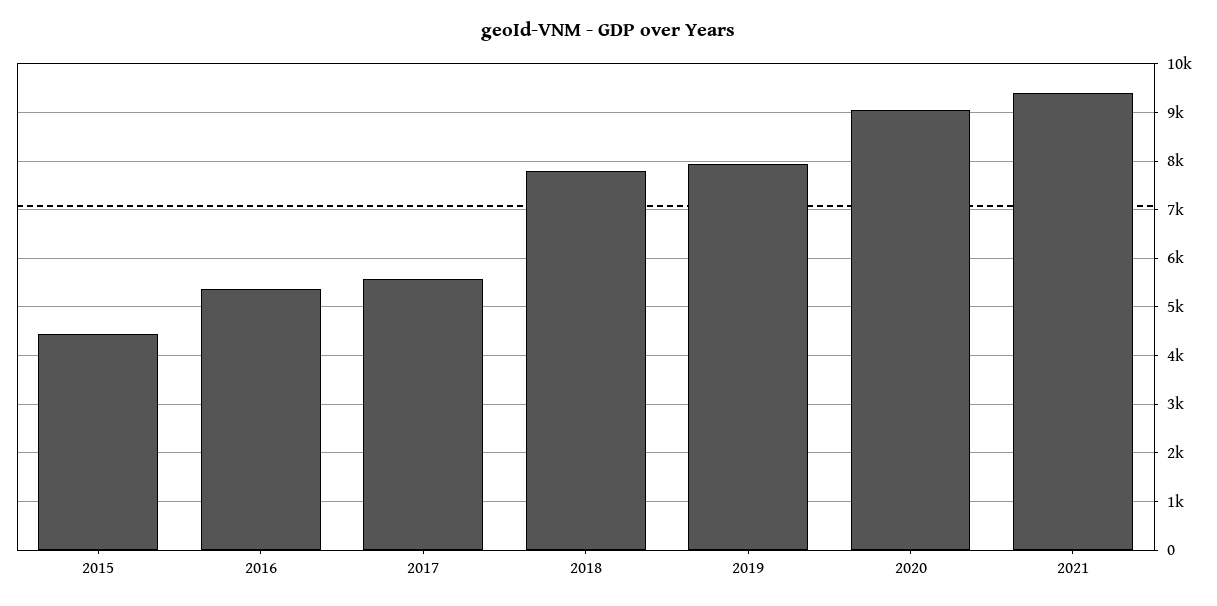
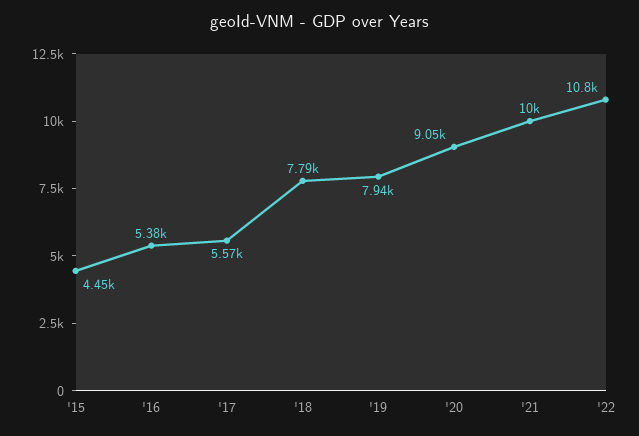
2021: 9400 -> 10000
'22: none -> 10800

